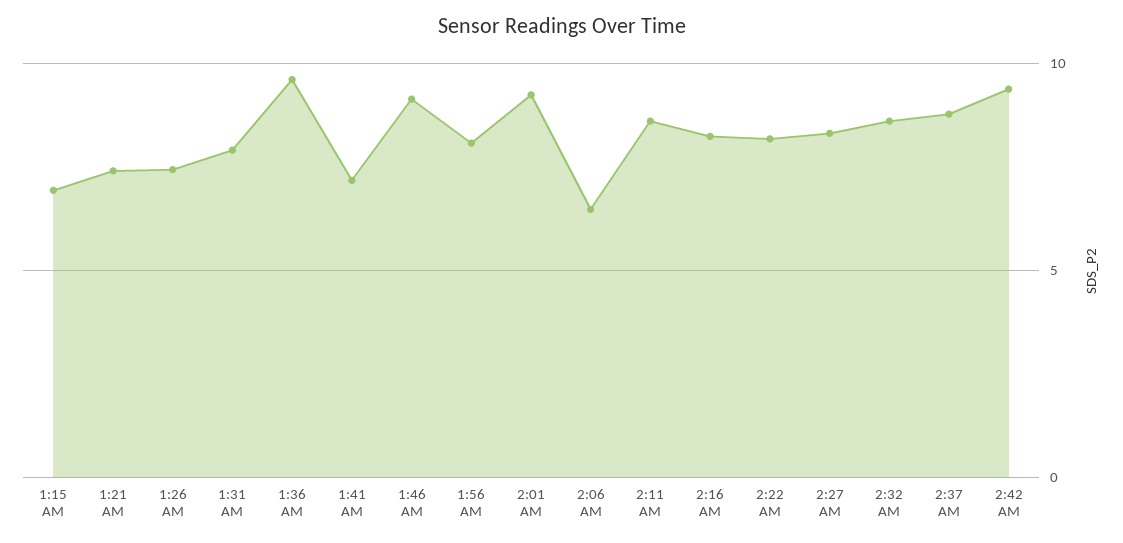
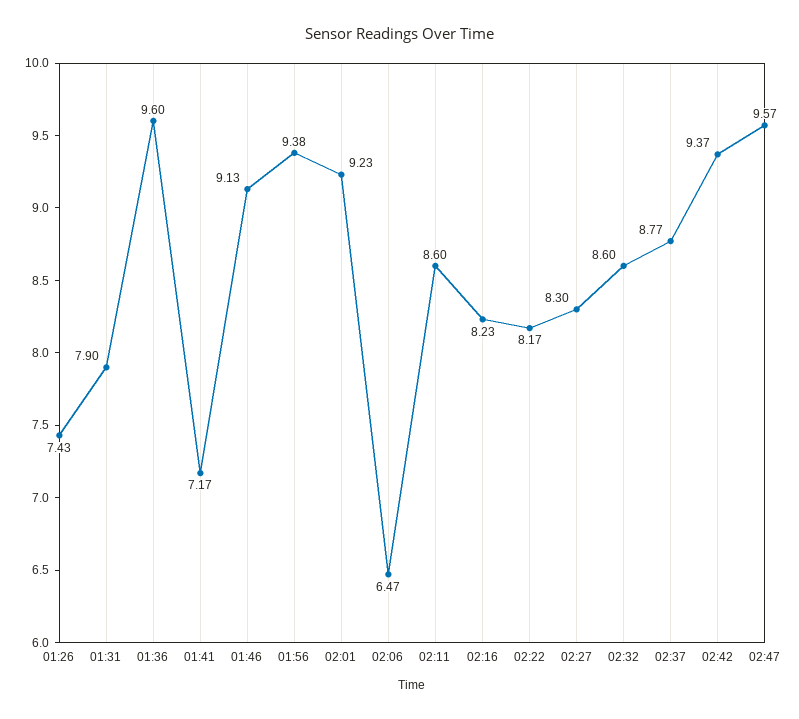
1:15 AM: 7 -> none
1:21 AM: 7.5 -> none
1:56 AM: 8 -> 9.38
02:47: none -> 9.57

